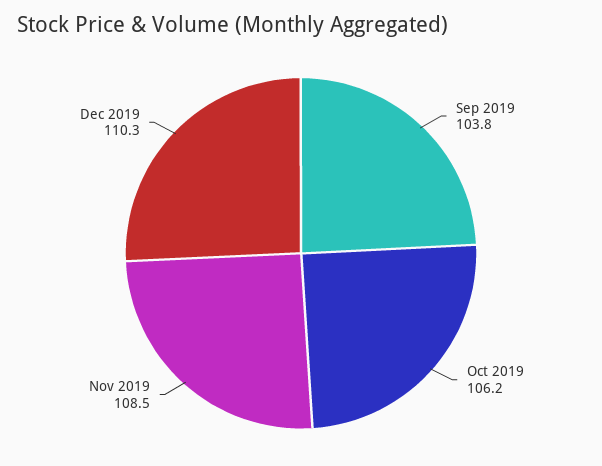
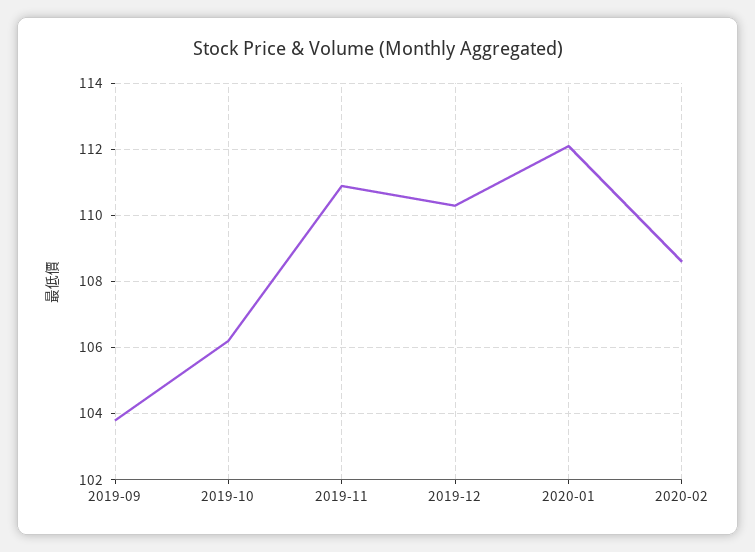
Nov 2019: 108.5 -> 111
2020-01: none -> 112
2020-02: none -> 108.5

